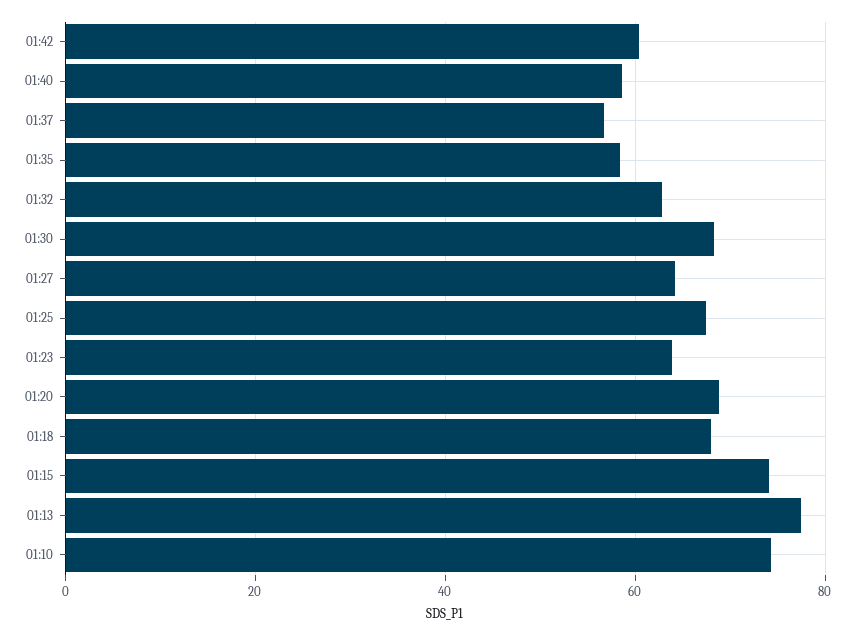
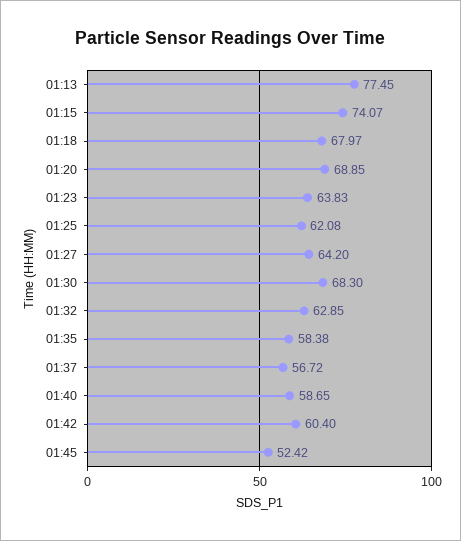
01:25: 68 -> 62.08
01:10: 74 -> none
01:45: none -> 52.42

